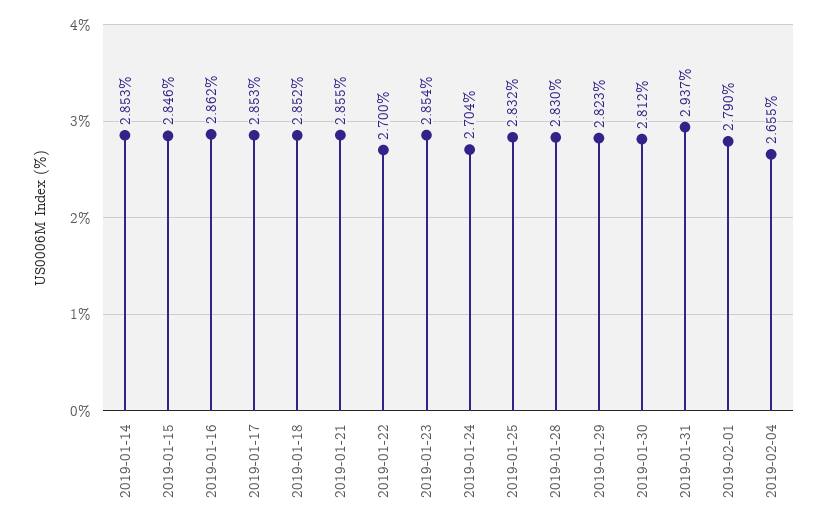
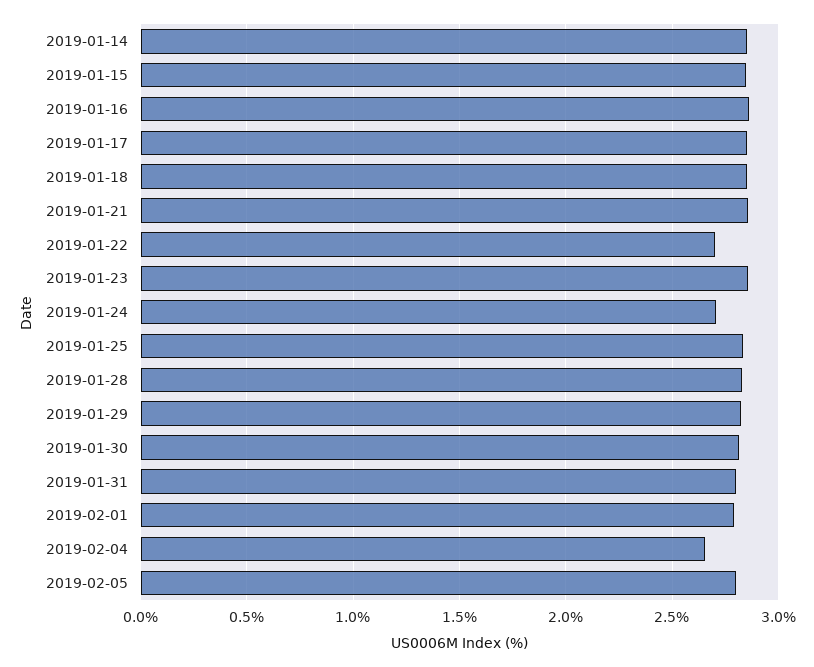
2019-01-31: 2.937 -> 2.8
2019-02-05: none -> 2.8

